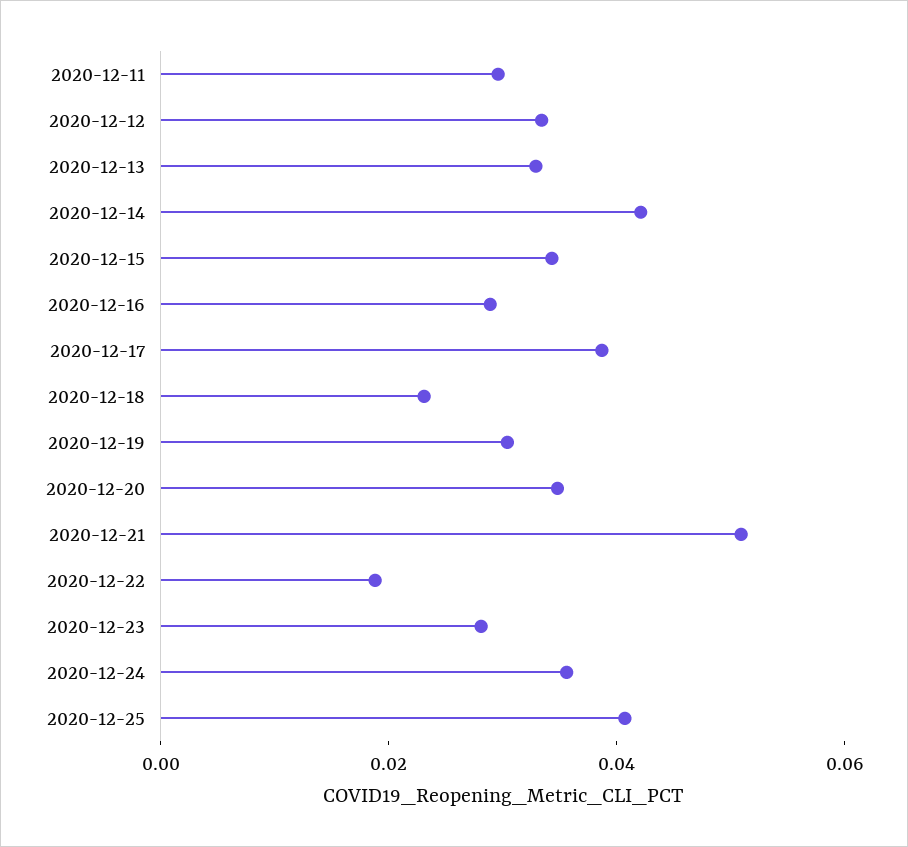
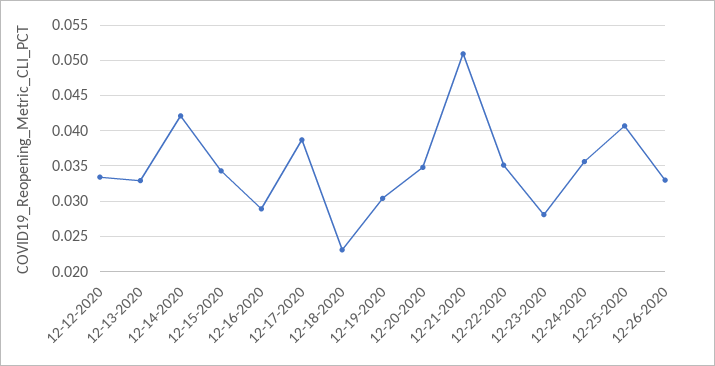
2020-12-11: 0.03 -> none
2020-12-22: 0.02 -> 0.035
12-26-2020: none -> 0.033

